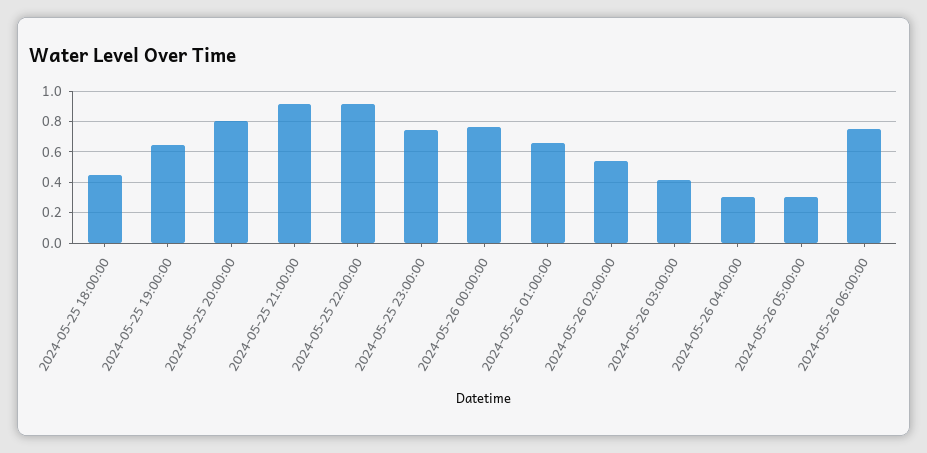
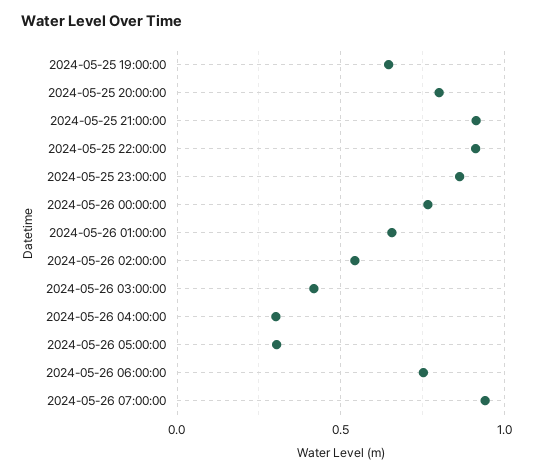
2024-05-25 18:00:00: 0.45 -> none
2024-05-25 23:00:00: 0.75 -> 0.85
2024-05-26 07:00:00: none -> 0.95

